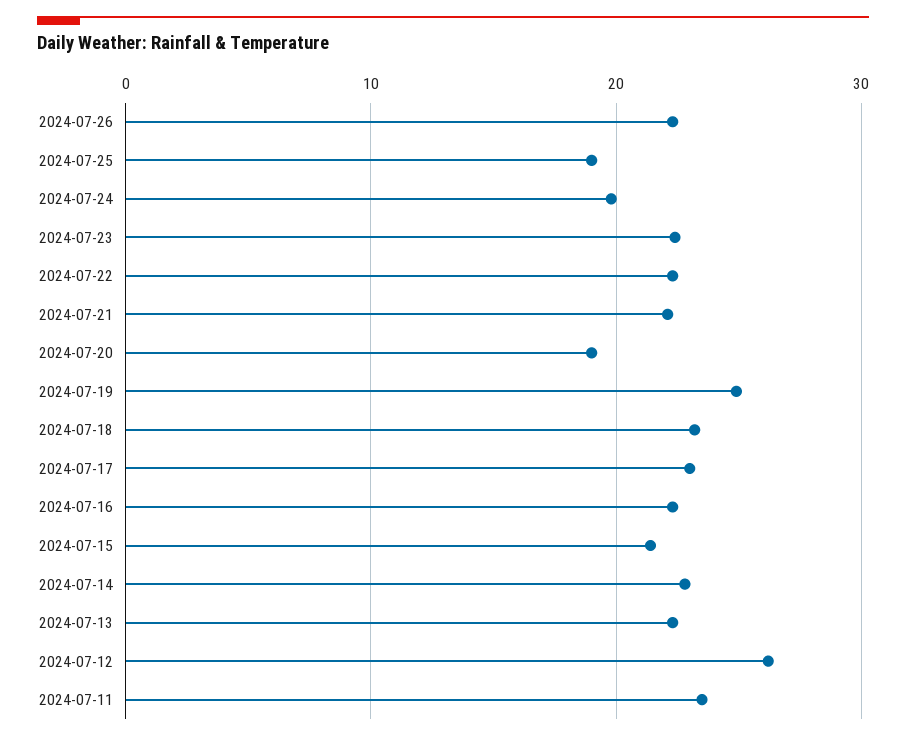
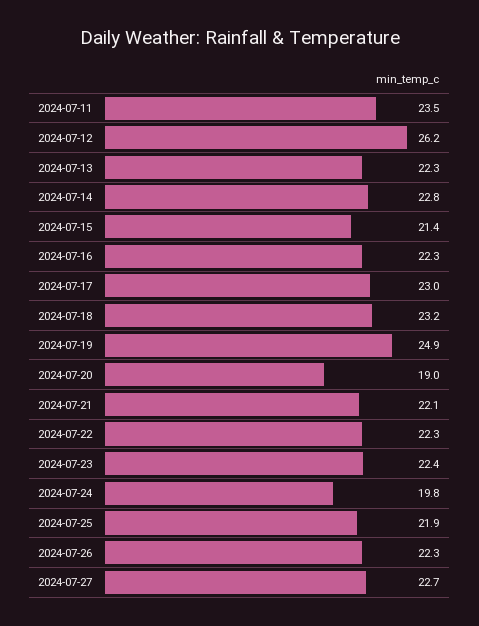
2024-07-25: 19 -> 21.9
2024-07-27: none -> 22.7

